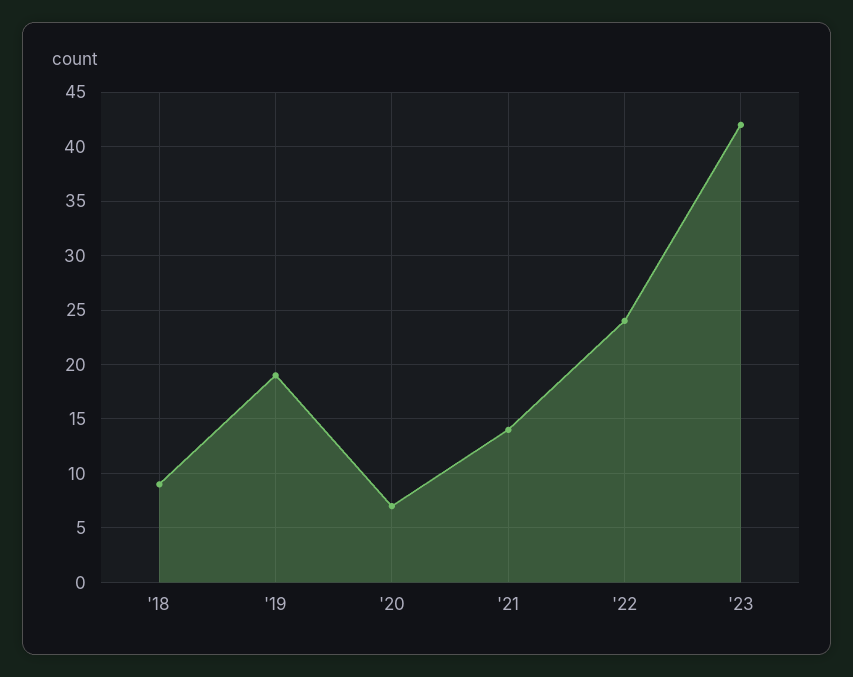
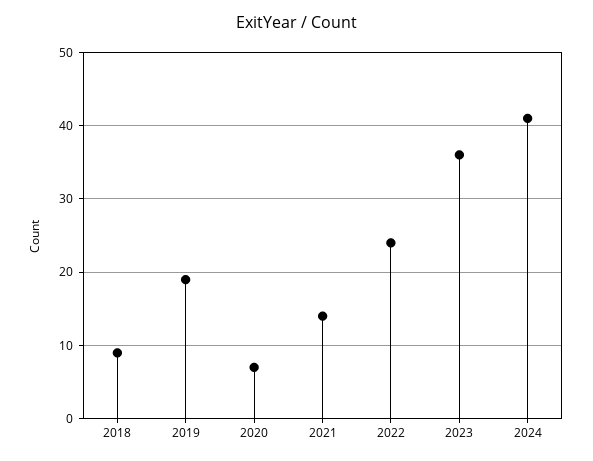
'23: 42 -> 36
2024: none -> 41

